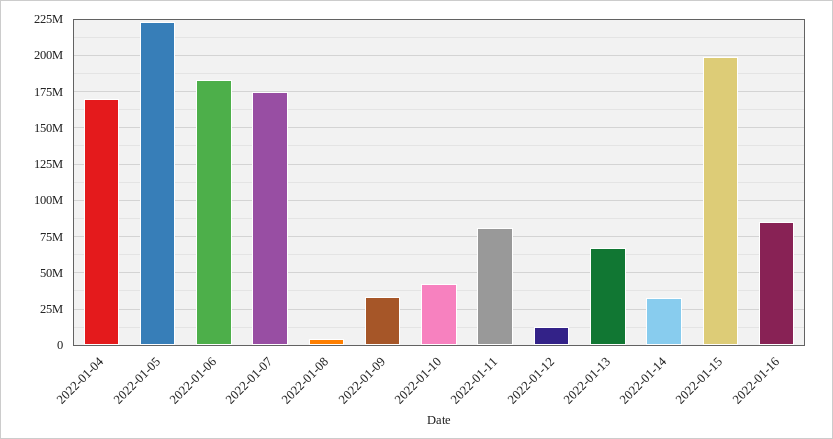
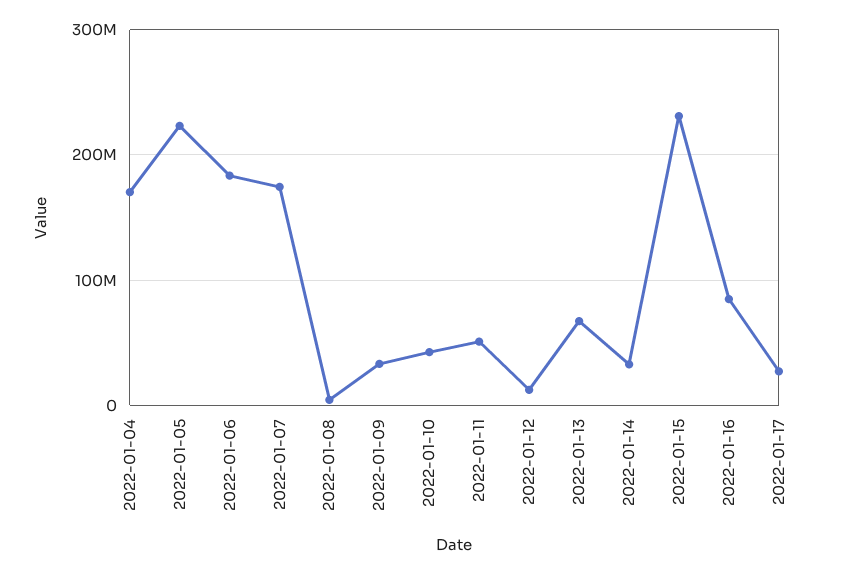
2022-01-11: 80000000 -> 50000000
2022-01-15: 200000000 -> 230000000
2022-01-17: none -> 30000000

